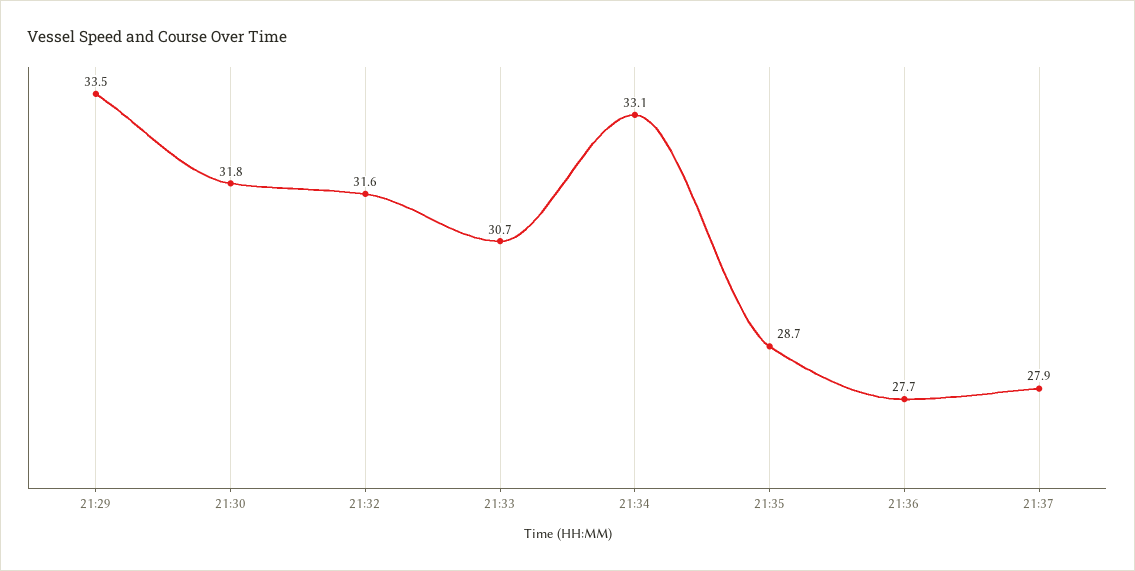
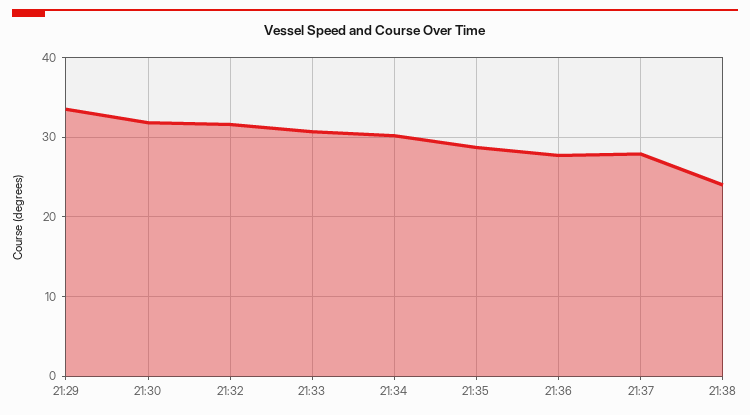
21:34: 33.1 -> 30
21:38: none -> 24

